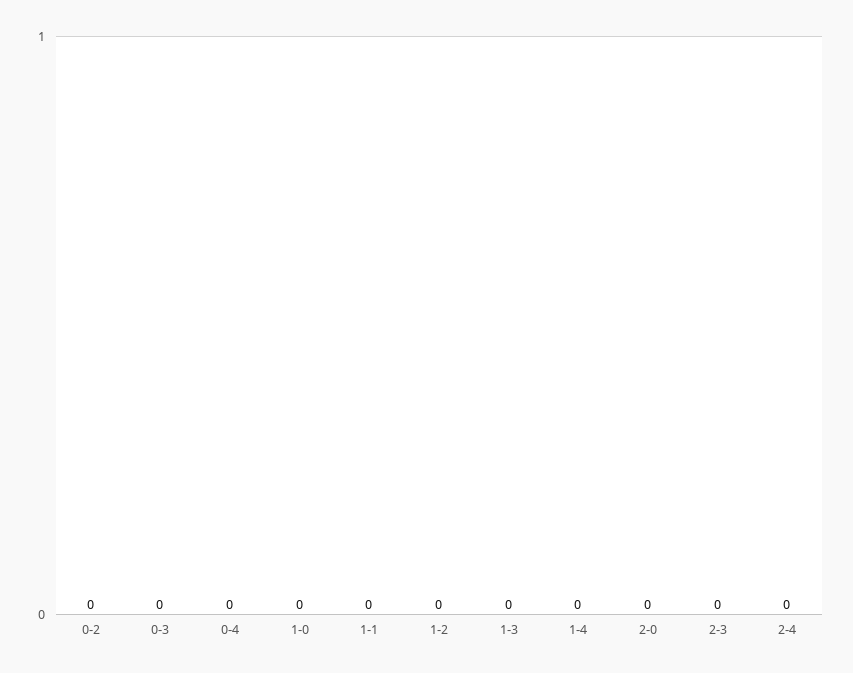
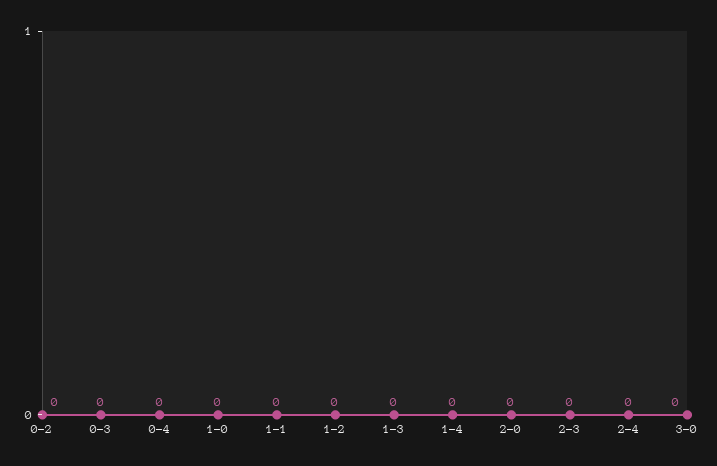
3-0: none -> 0

